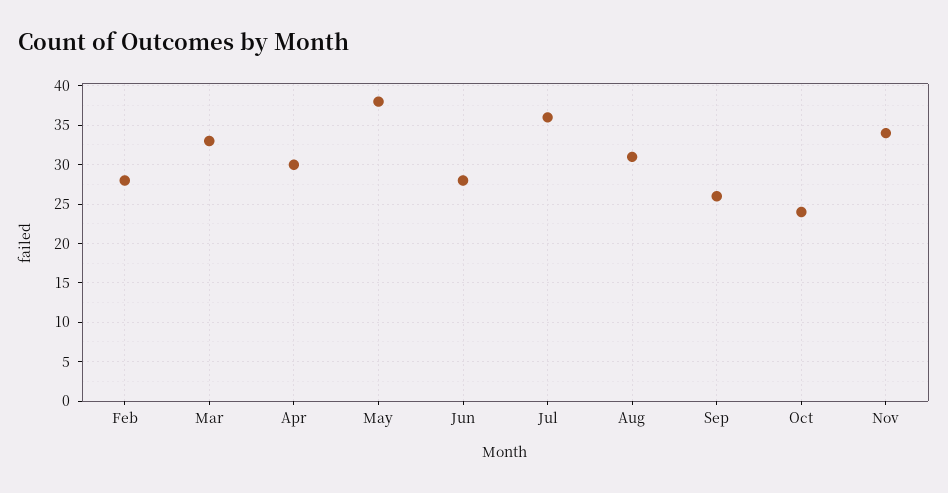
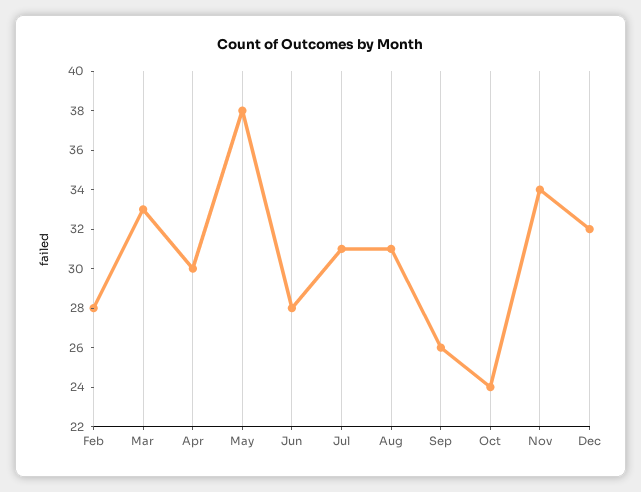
Jul: 36 -> 31
Dec: none -> 32

